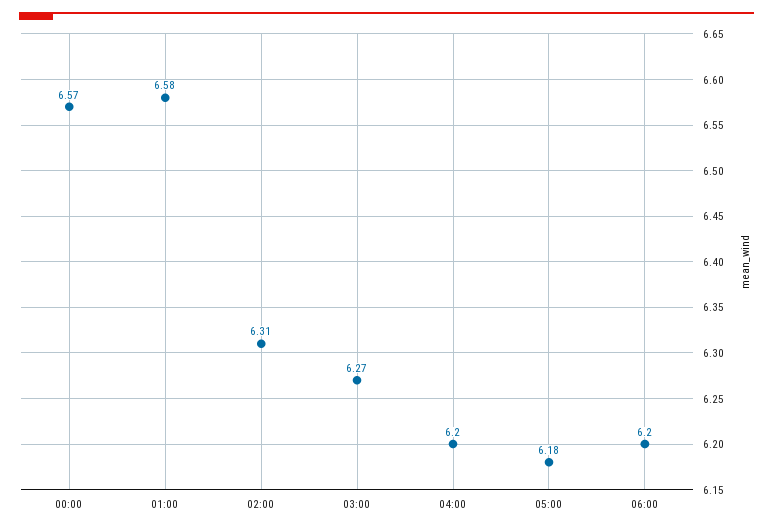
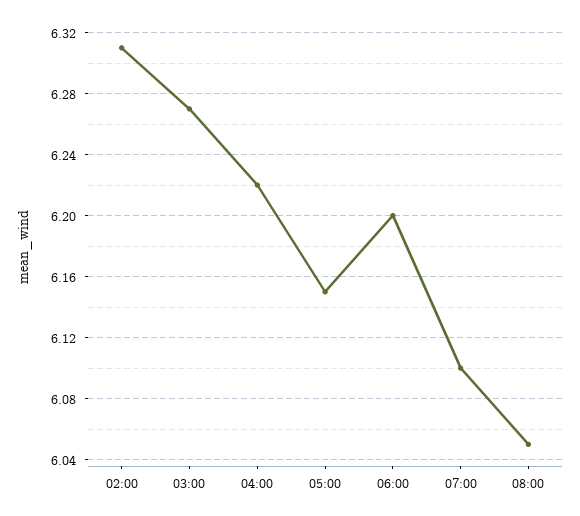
00:00: 6.57 -> none
01:00: 6.58 -> none
04:00: 6.2 -> 6.22
05:00: 6.18 -> 6.15
07:00: none -> 6.1
08:00: none -> 6.05

